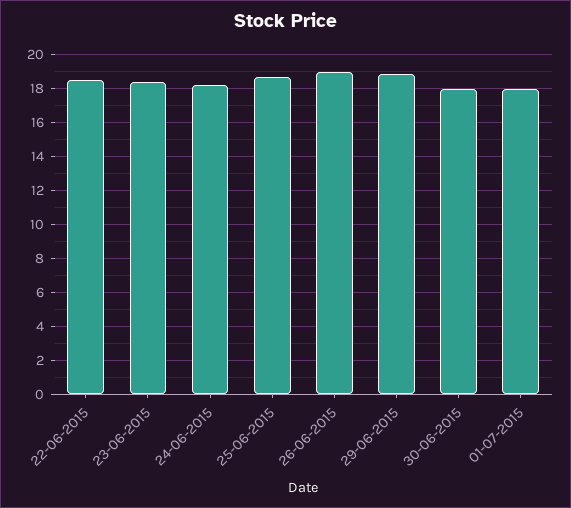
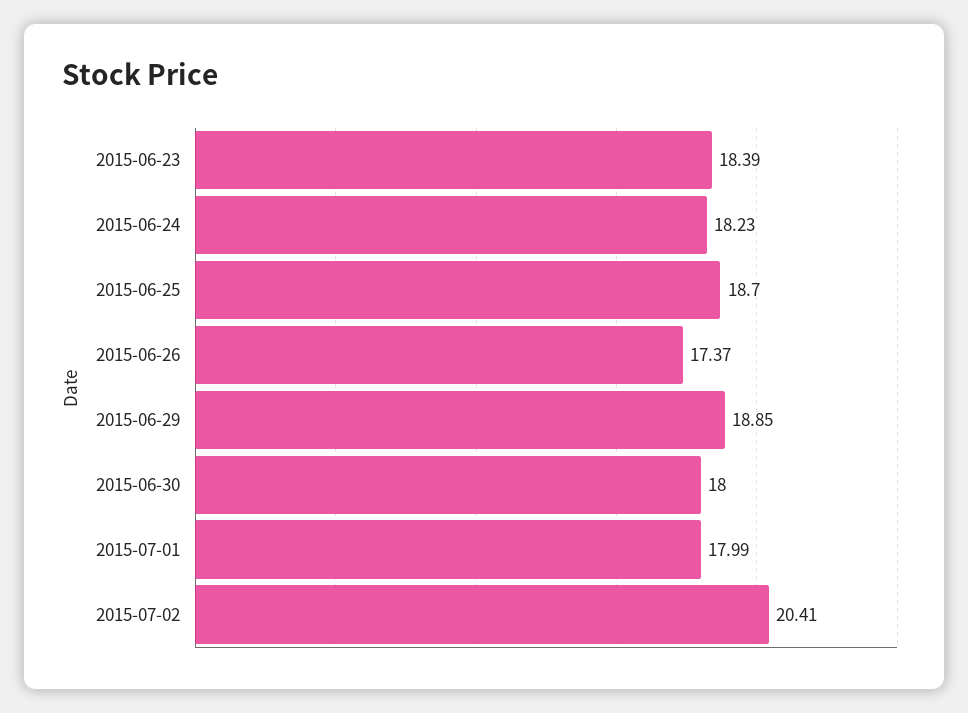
22-06-2015: 18.5 -> none
26-06-2015: 19 -> 17.37
2015-07-02: none -> 20.41

